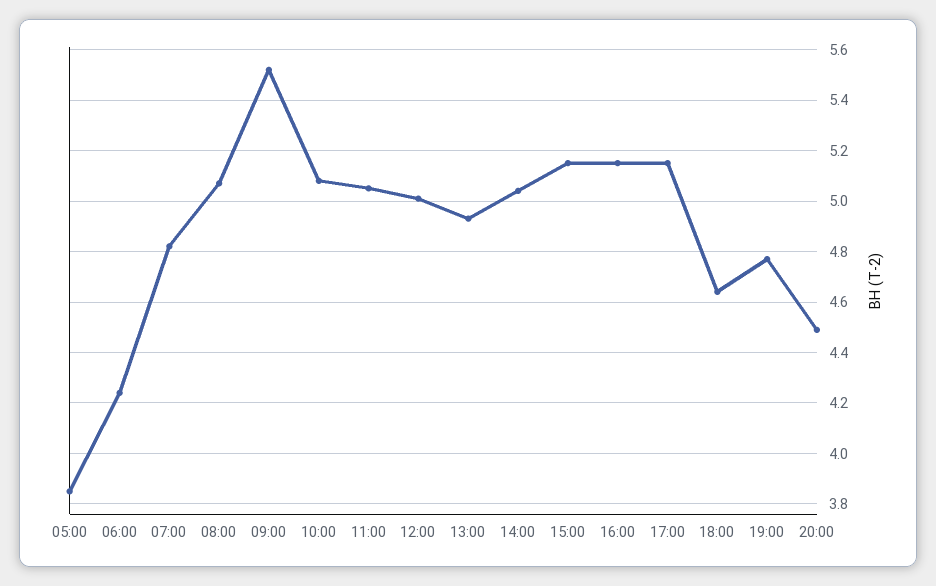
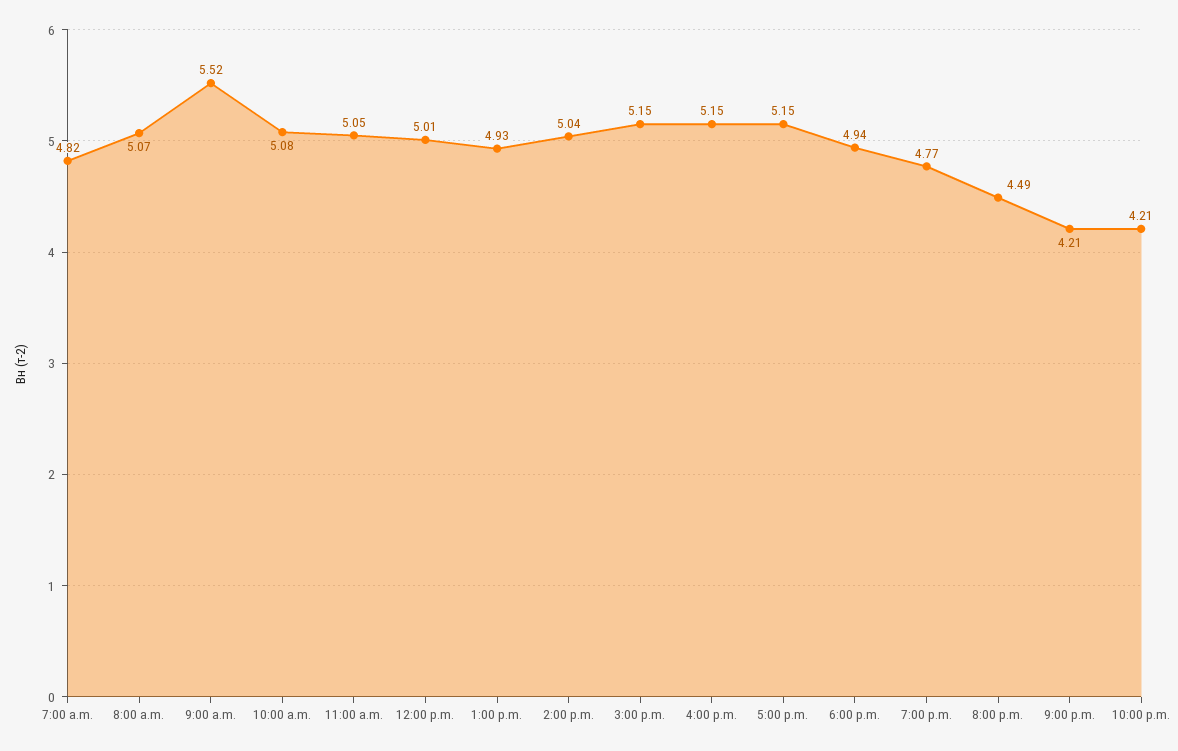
05:00: 3.85 -> none
06:00: 4.25 -> none
18:00: 4.65 -> 4.94
9:00 p.m.: none -> 4.21
10:00 p.m.: none -> 4.21

